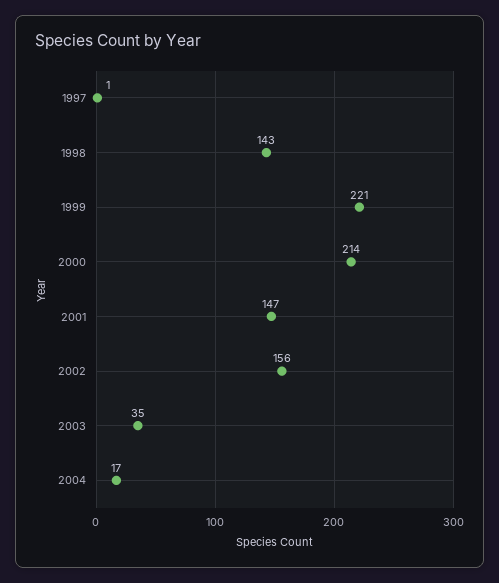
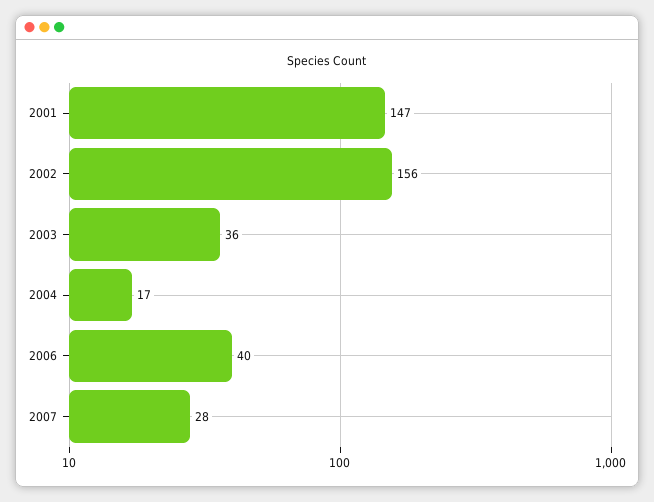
1997: 1 -> none
1998: 143 -> none
1999: 221 -> none
2000: 214 -> none
2003: 35 -> 36
2006: none -> 40
2007: none -> 28

